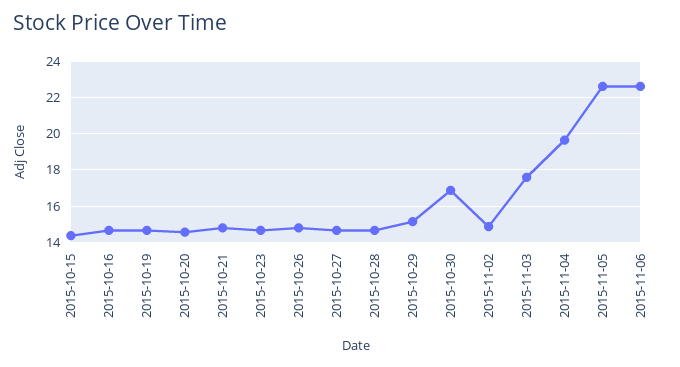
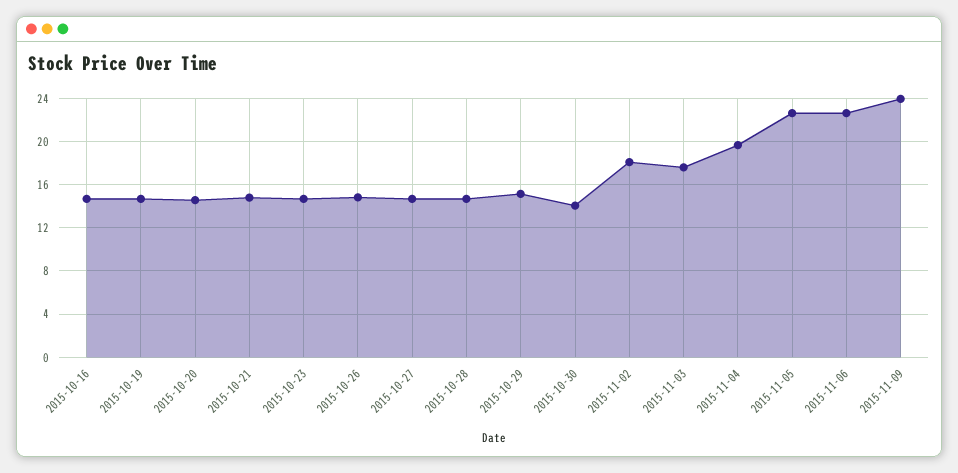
2015-10-15: 14.5 -> none
2015-10-30: 17 -> 14
2015-11-02: 15 -> 18
2015-11-09: none -> 24

